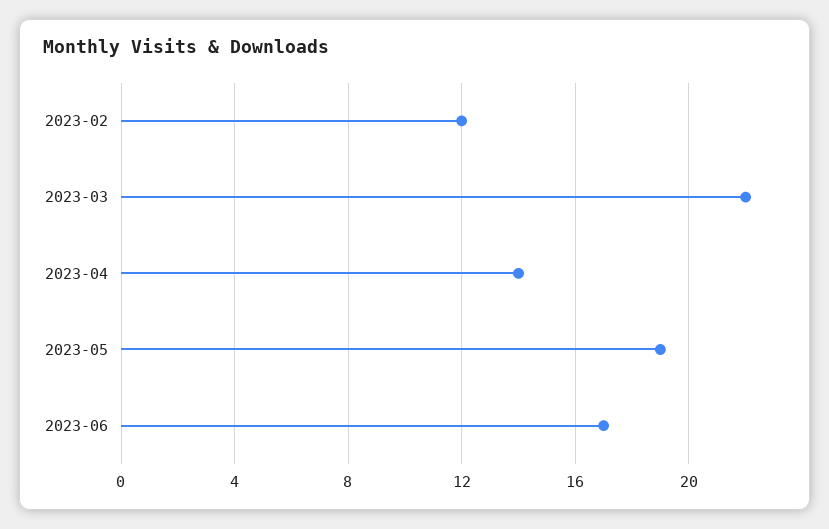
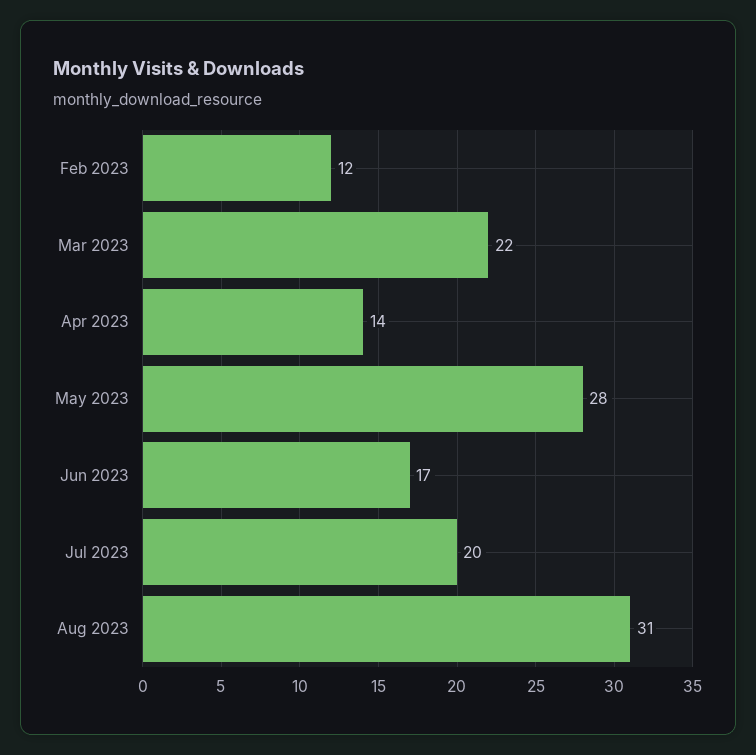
2023-05: 19 -> 28
Jul 2023: none -> 20
Aug 2023: none -> 31

